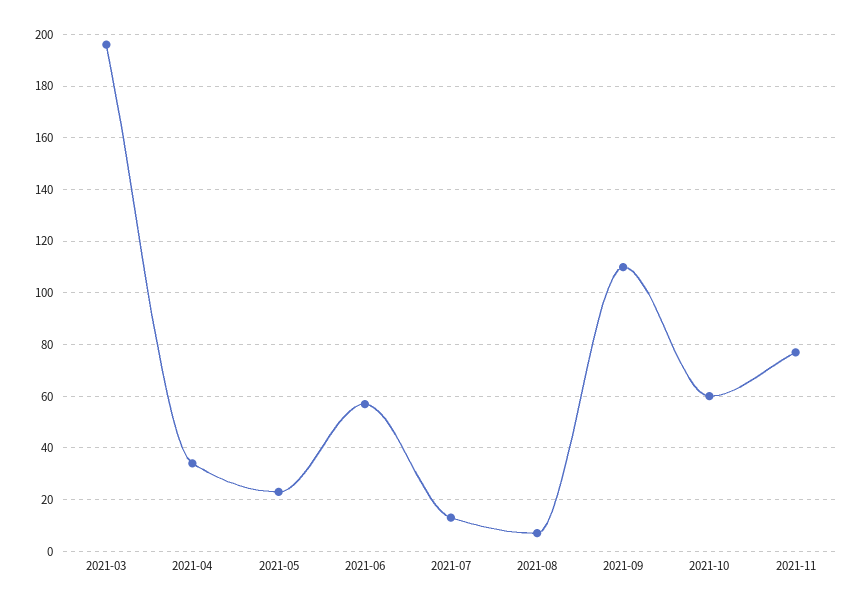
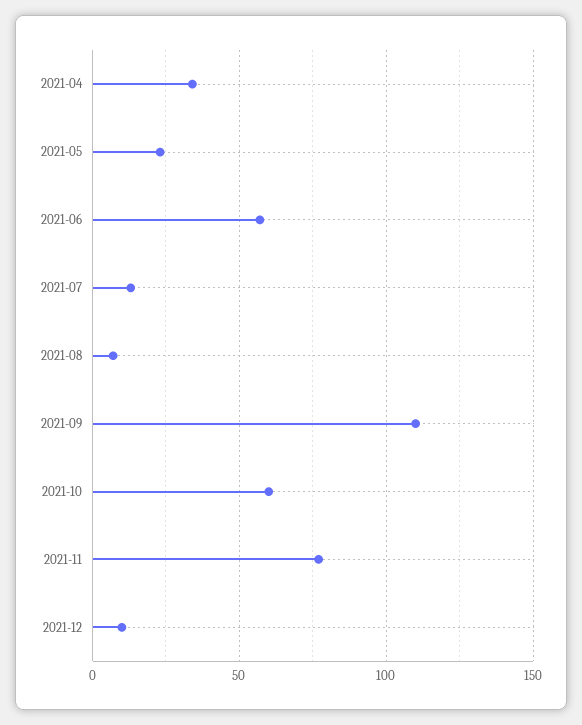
2021-03: 195 -> none
2021-12: none -> 10

